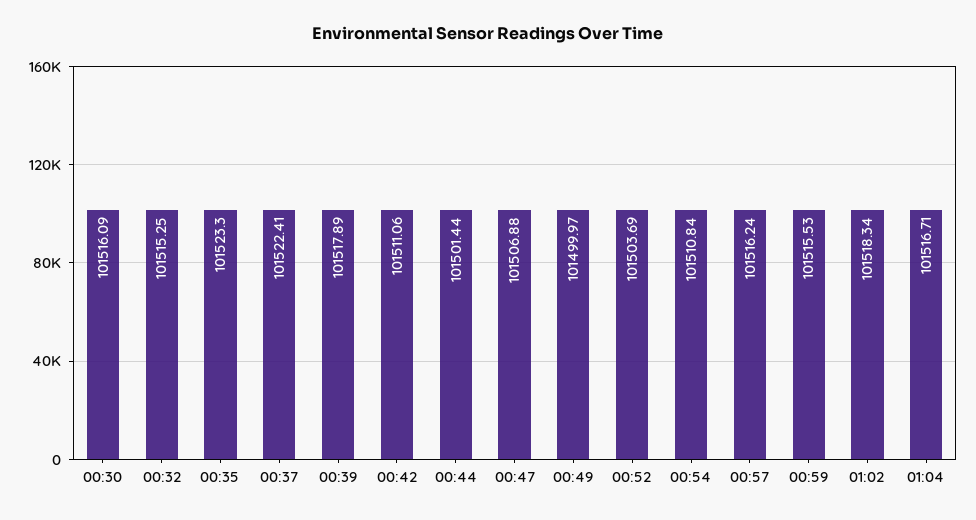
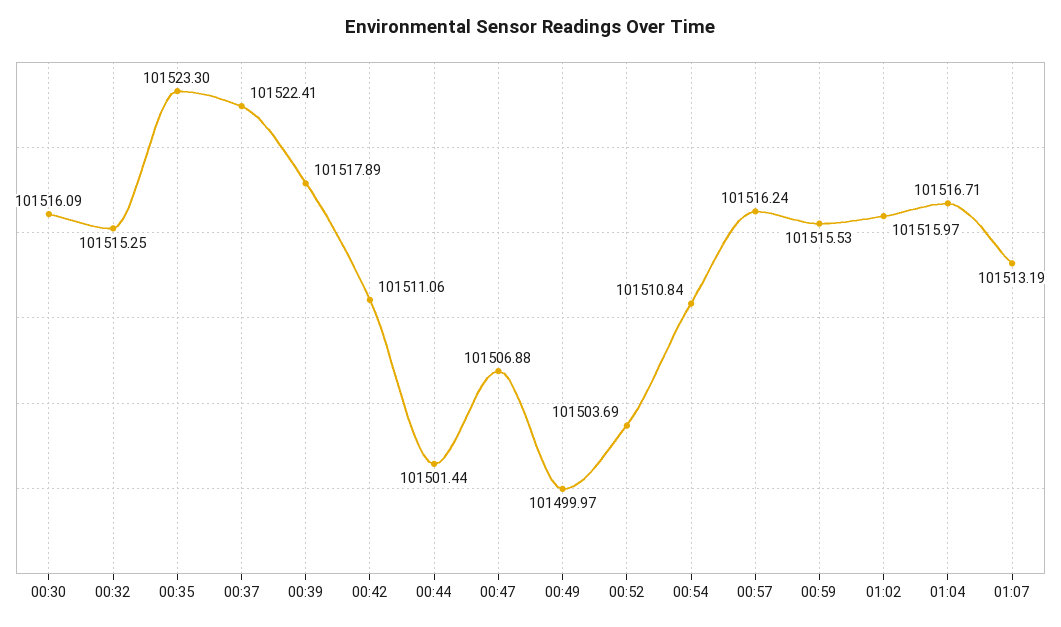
01:02: 101518.34 -> 101515.97
01:07: none -> 101513.19

